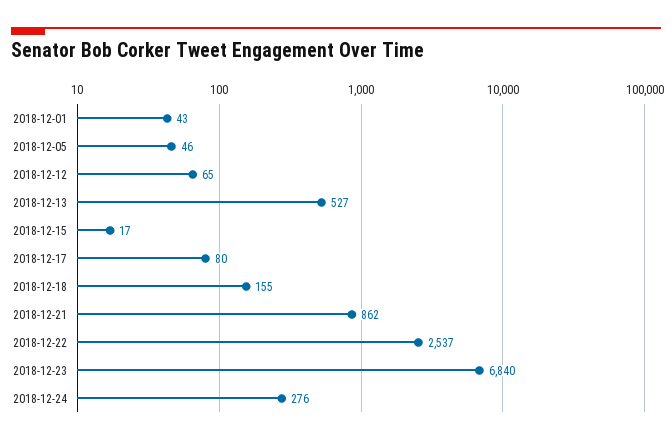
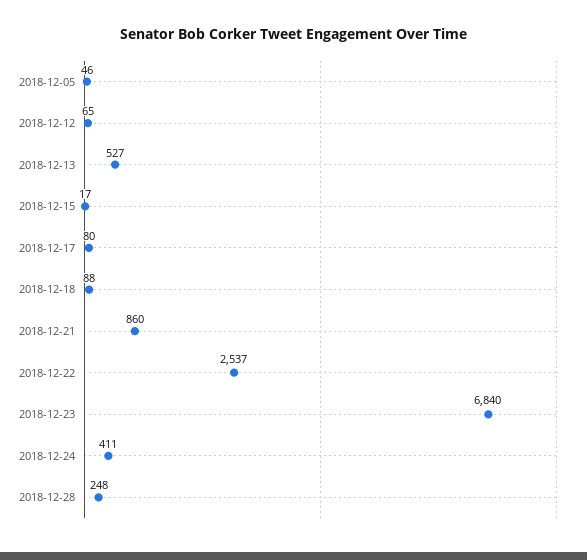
2018-12-01: 43 -> none
2018-12-18: 155 -> 88
2018-12-21: 862 -> 860
2018-12-24: 276 -> 411
2018-12-28: none -> 248

